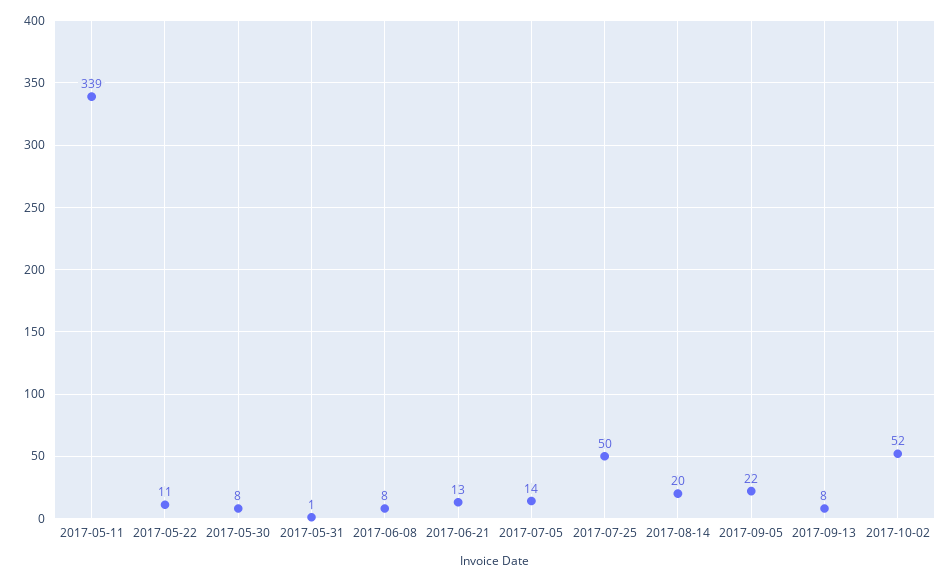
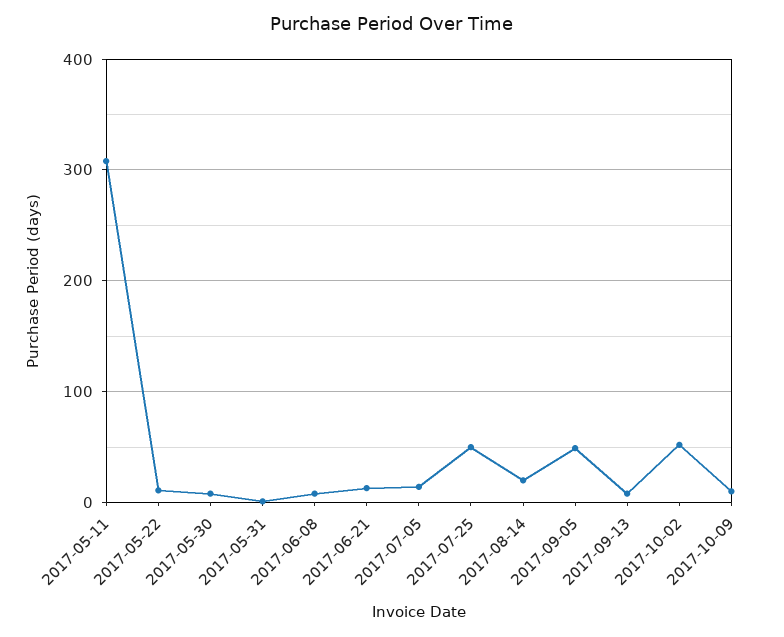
2017-05-11: 339 -> 310
2017-09-05: 22 -> 50
2017-10-09: none -> 10

